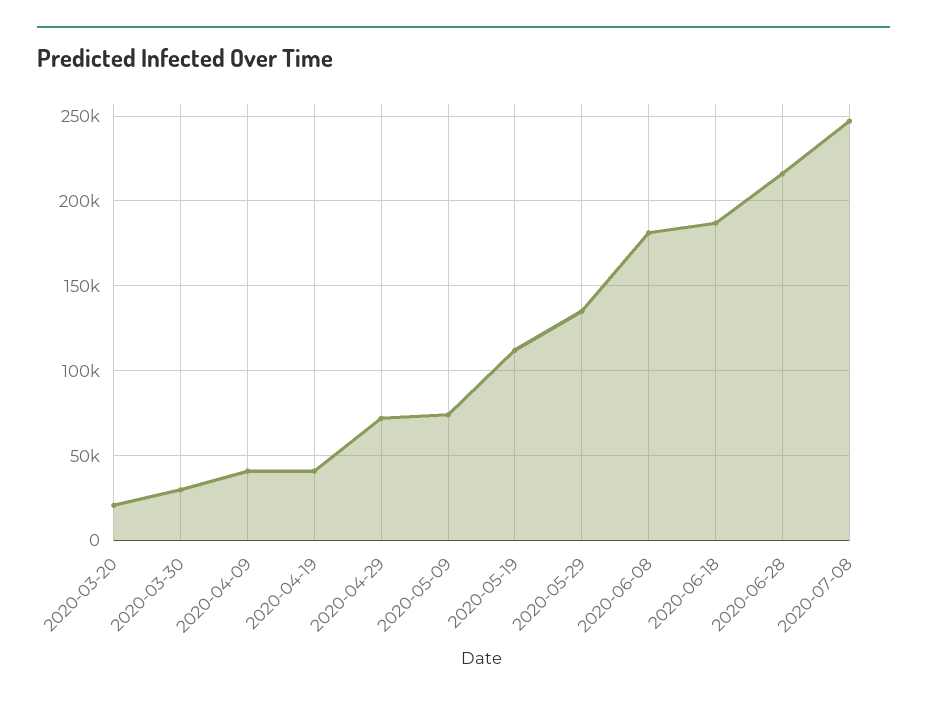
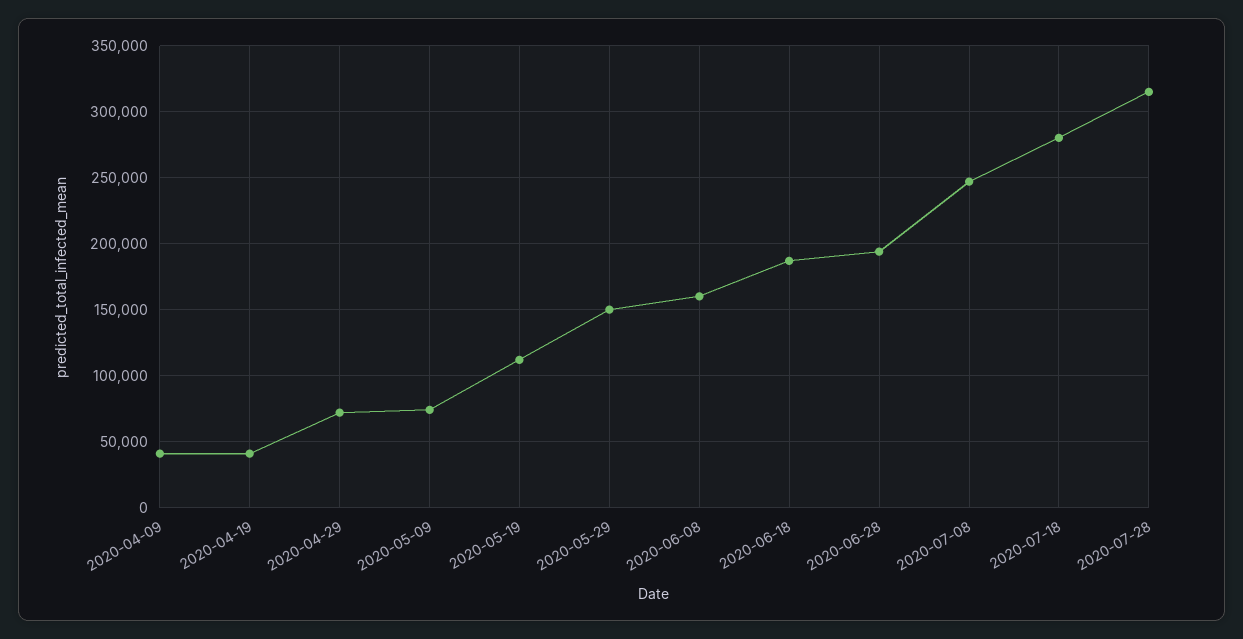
2020-03-20: 20000 -> none
2020-03-30: 30000 -> none
2020-05-29: 135000 -> 150000
2020-06-08: 180000 -> 160000
2020-06-28: 215000 -> 195000
2020-07-18: none -> 280000
2020-07-28: none -> 315000

